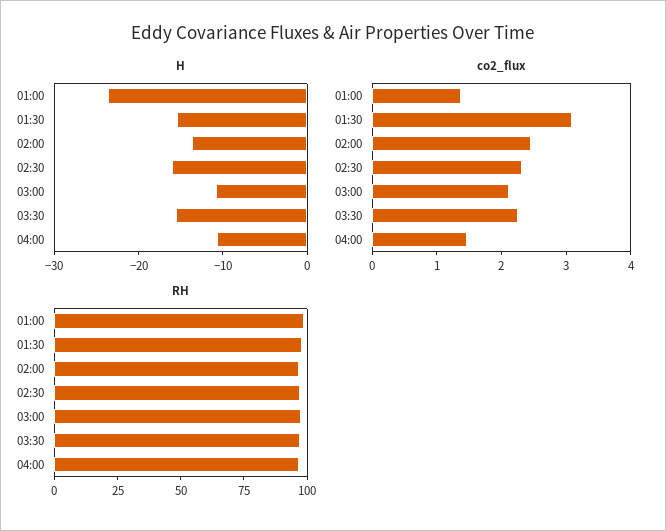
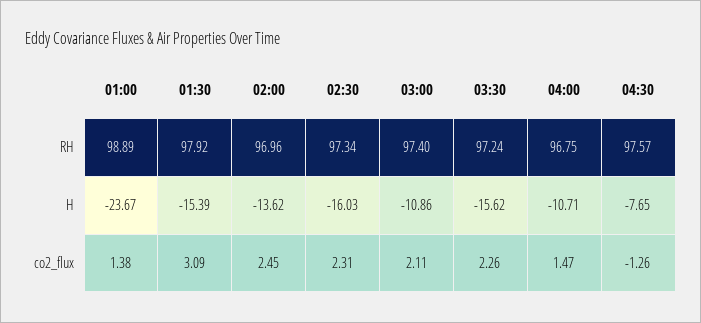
RH, 04:30: none -> 97.57
H, 04:30: none -> -7.65
co2_flux, 04:30: none -> -1.26

